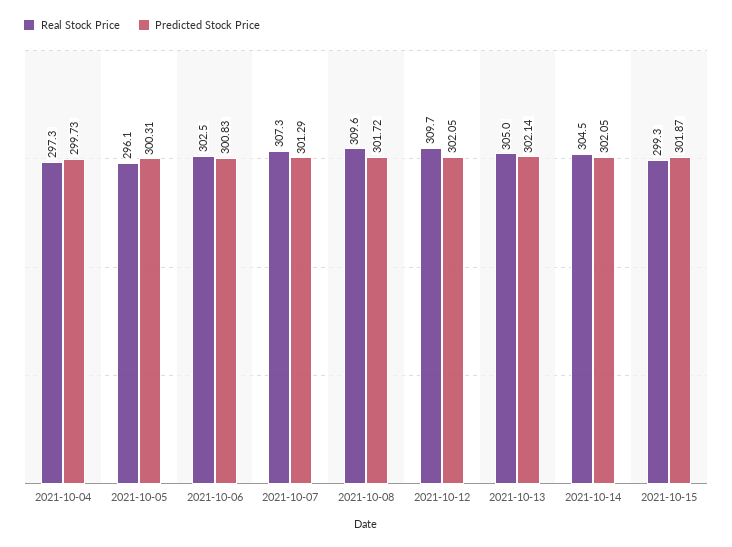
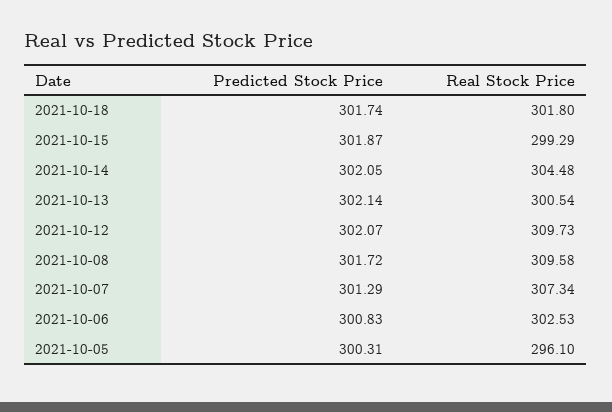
Real Stock Price, 2021-10-04: 297.3 -> none
Predicted Stock Price, 2021-10-04: 299.73 -> none
Predicted Stock Price, 2021-10-12: 302.05 -> 302.07
Real Stock Price, 2021-10-13: 305 -> 300.54
Predicted Stock Price, 2021-10-18: none -> 301.74
Real Stock Price, 2021-10-18: none -> 301.8

